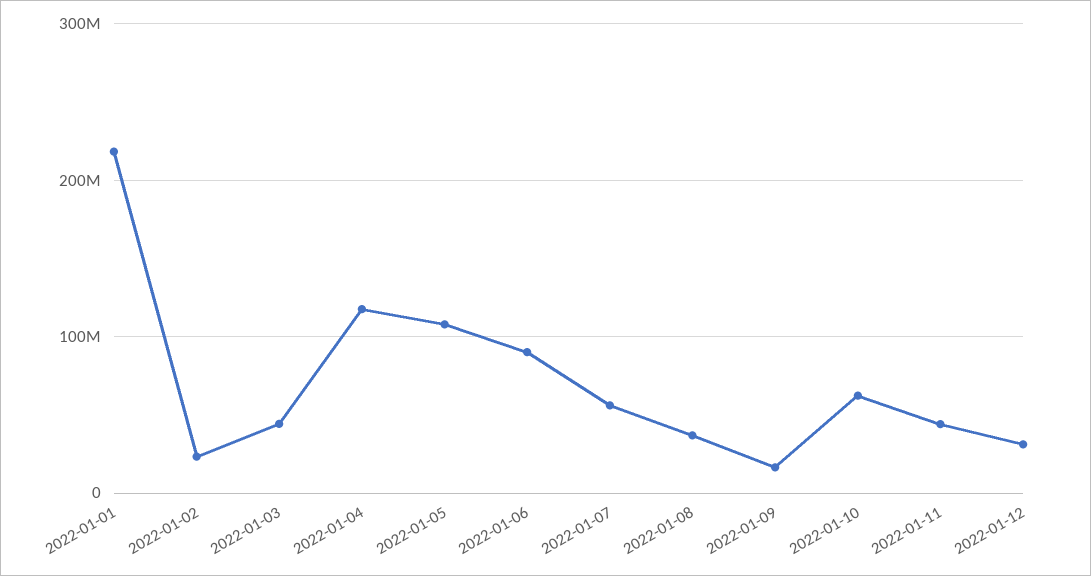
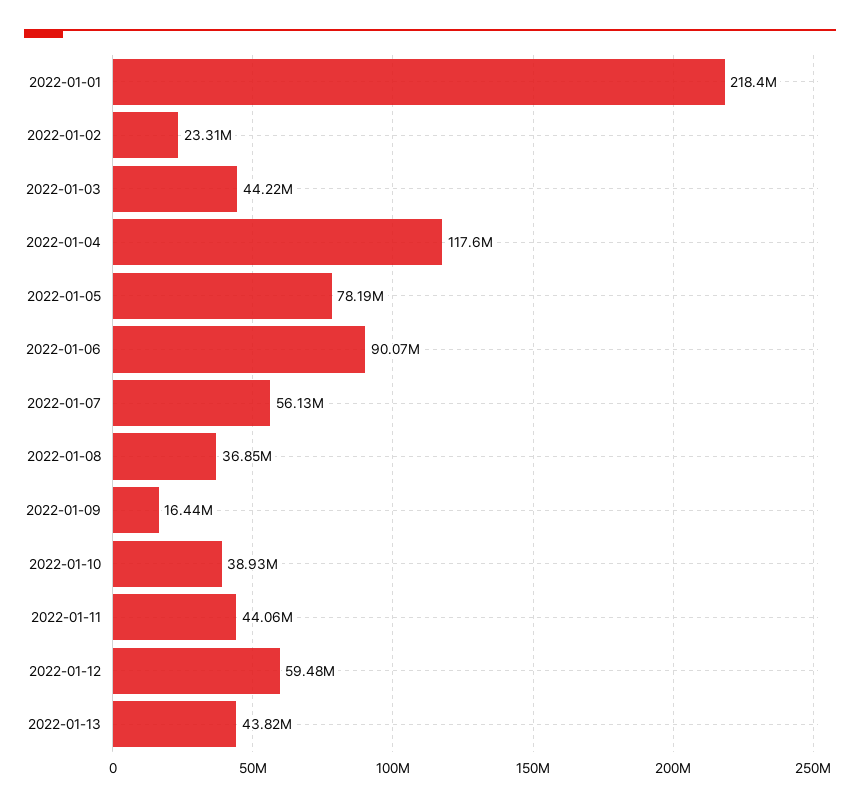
2022-01-05: 110000000 -> 78190000
2022-01-10: 60000000 -> 38930000
2022-01-12: 30000000 -> 59480000
2022-01-13: none -> 43820000

